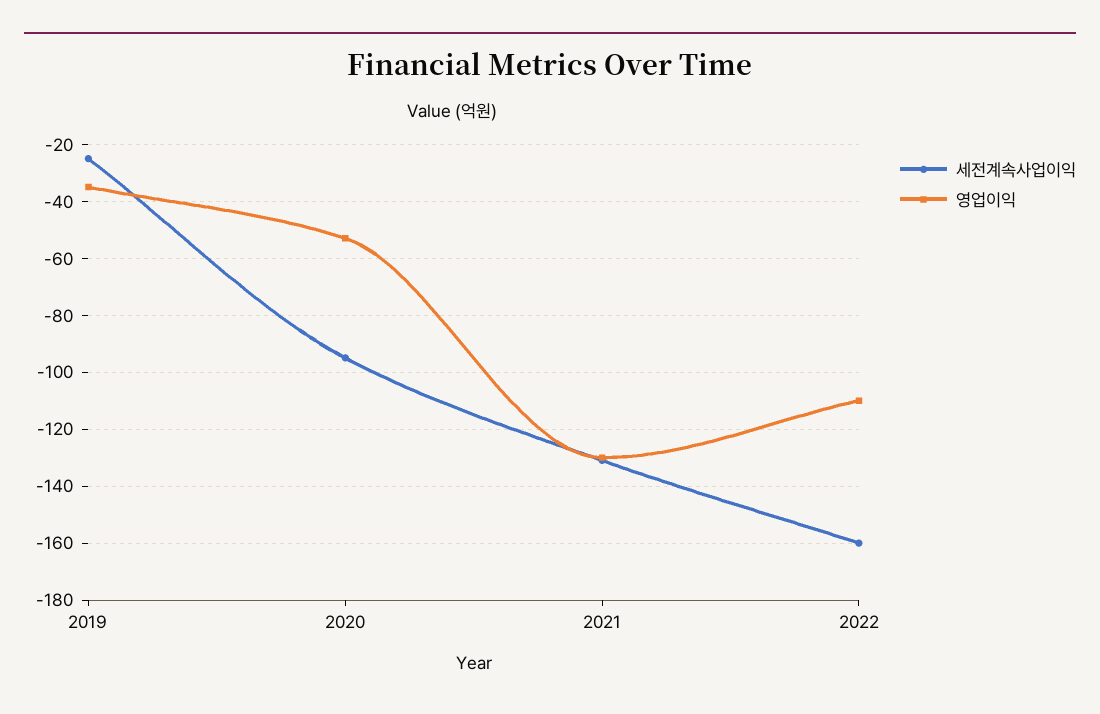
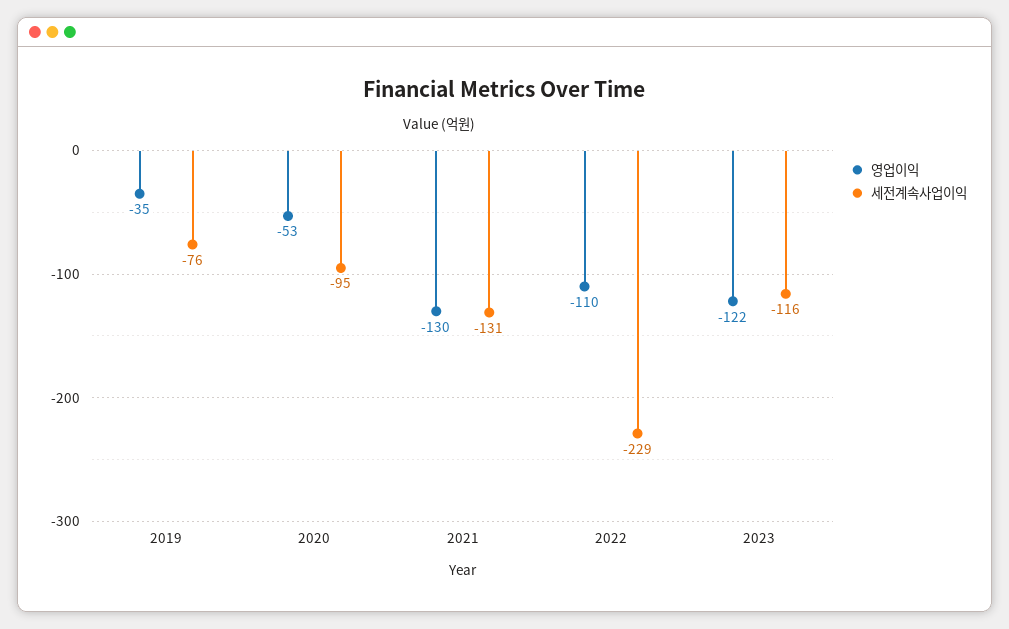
세전계속사업이익, 2019: -25 -> -76
세전계속사업이익, 2022: -160 -> -229
영업이익, 2023: none -> -122
세전계속사업이익, 2023: none -> -116

